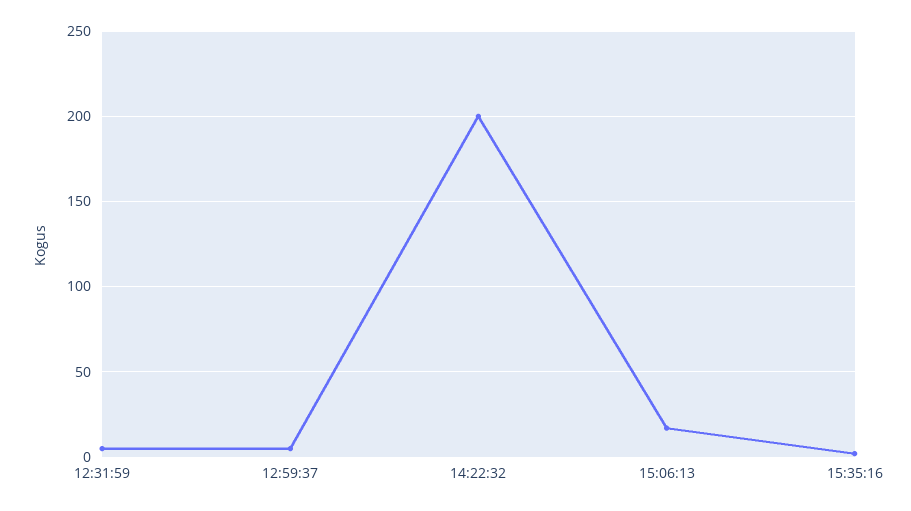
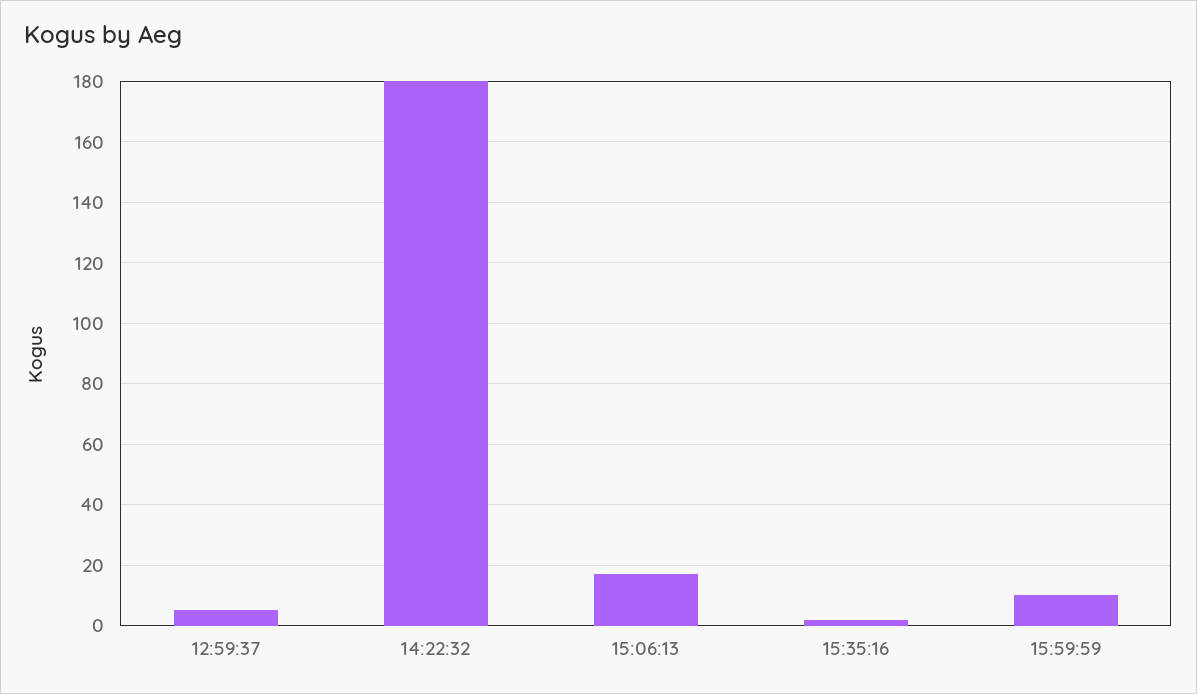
12:31:59: 5 -> none
14:22:32: 200 -> 180
15:59:59: none -> 10

